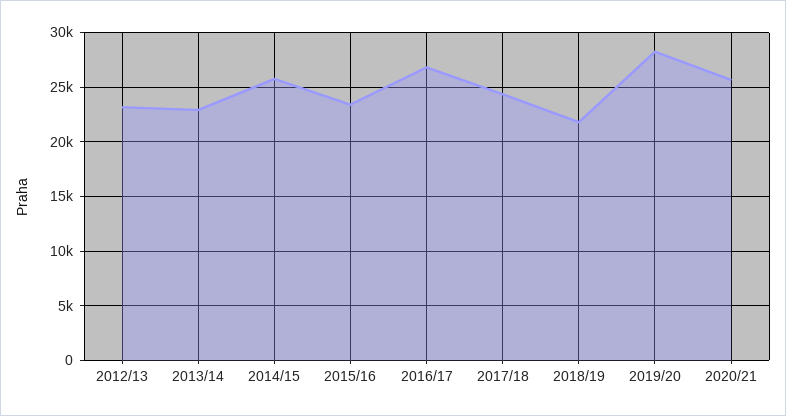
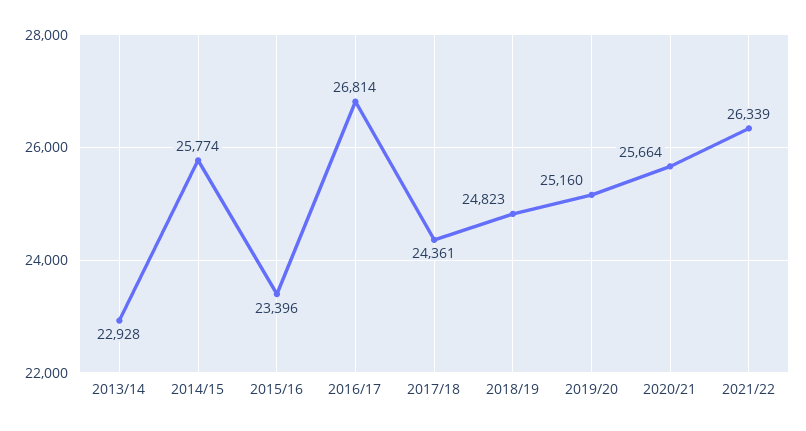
2012/13: 23000 -> none
2018/19: 22000 -> 24823
2019/20: 28000 -> 25160
2021/22: none -> 26339

